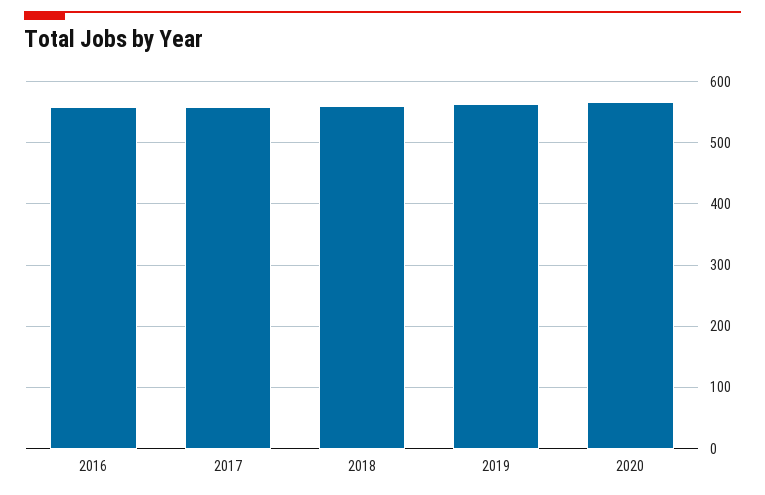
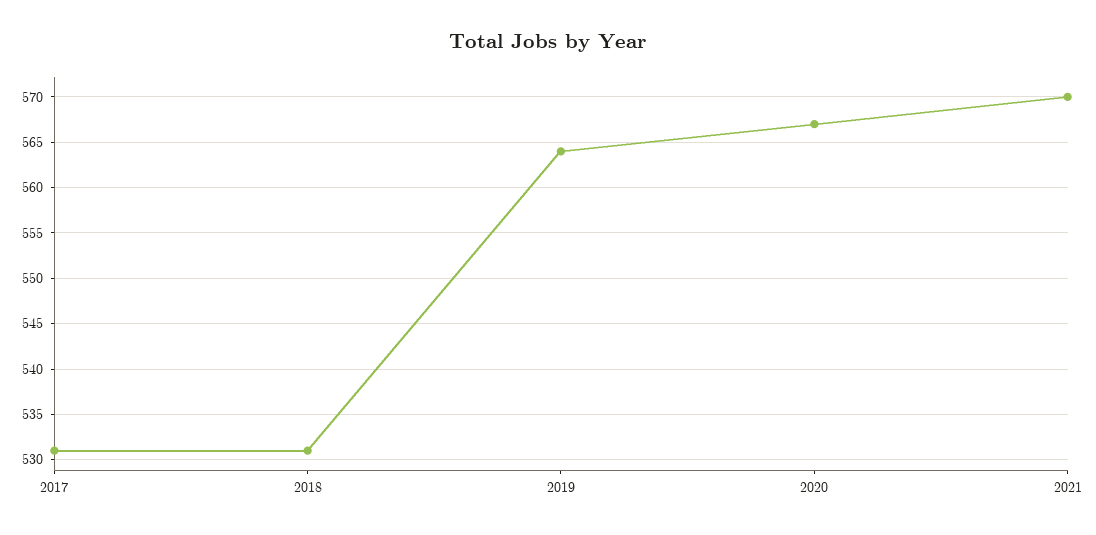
2016: 560 -> none
2017: 560 -> 531
2018: 560 -> 531
2021: none -> 570

